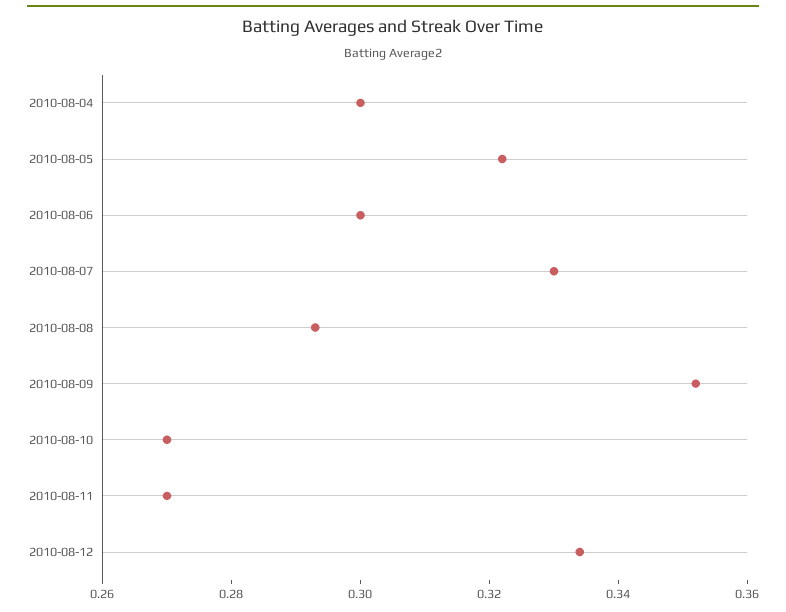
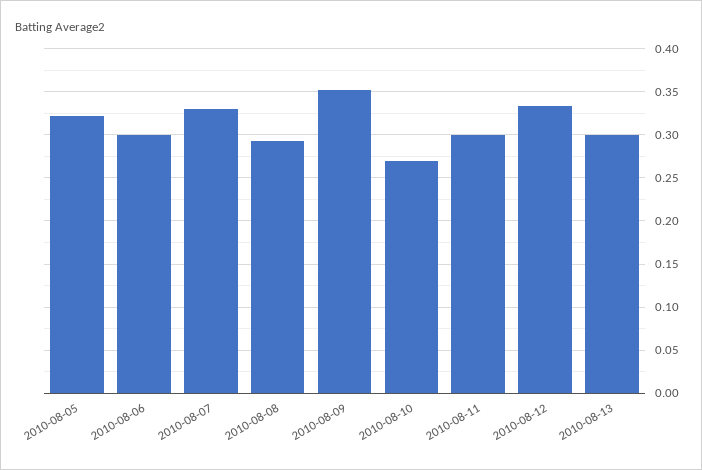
2010-08-04: 0.3 -> none
2010-08-11: 0.27 -> 0.3
2010-08-13: none -> 0.3

